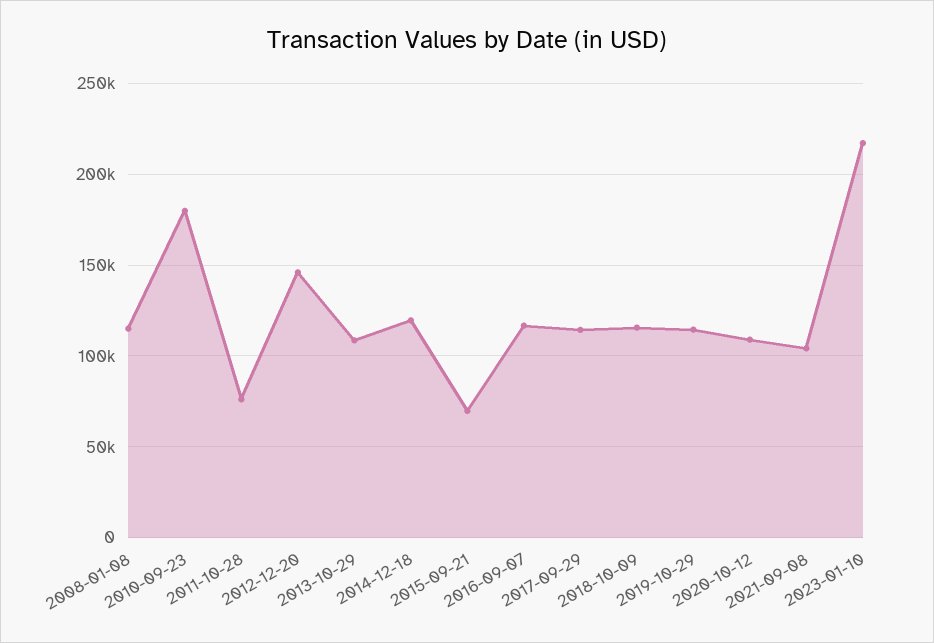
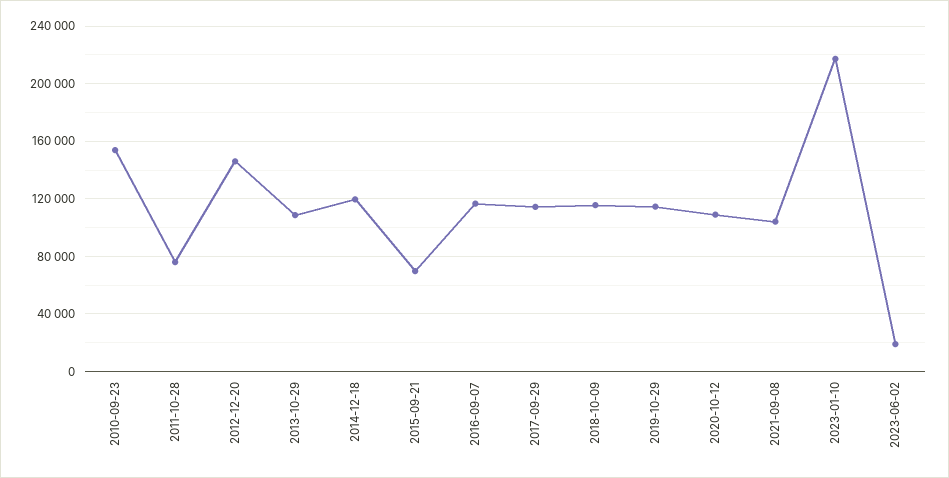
2008-01-08: 115000 -> none
2010-09-23: 180000 -> 155000
2023-06-02: none -> 20000

